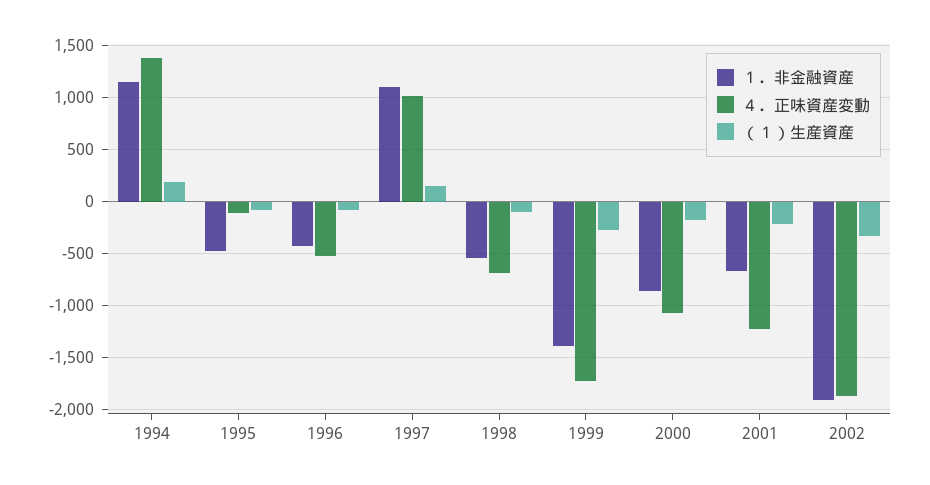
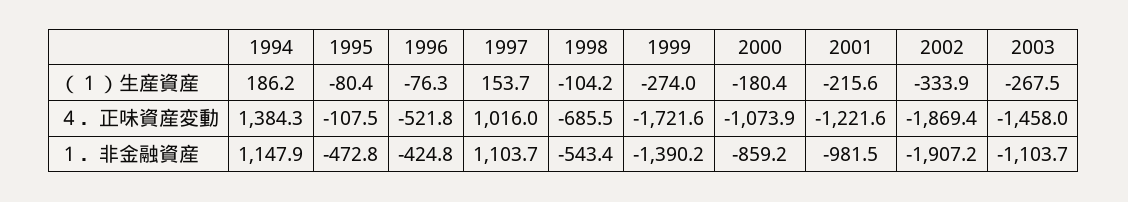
１．非金融資産, 2001: -700 -> -981.5
（１）生産資産, 2003: none -> -267.5
４．正味資産変動, 2003: none -> -1458
１．非金融資産, 2003: none -> -1103.7

